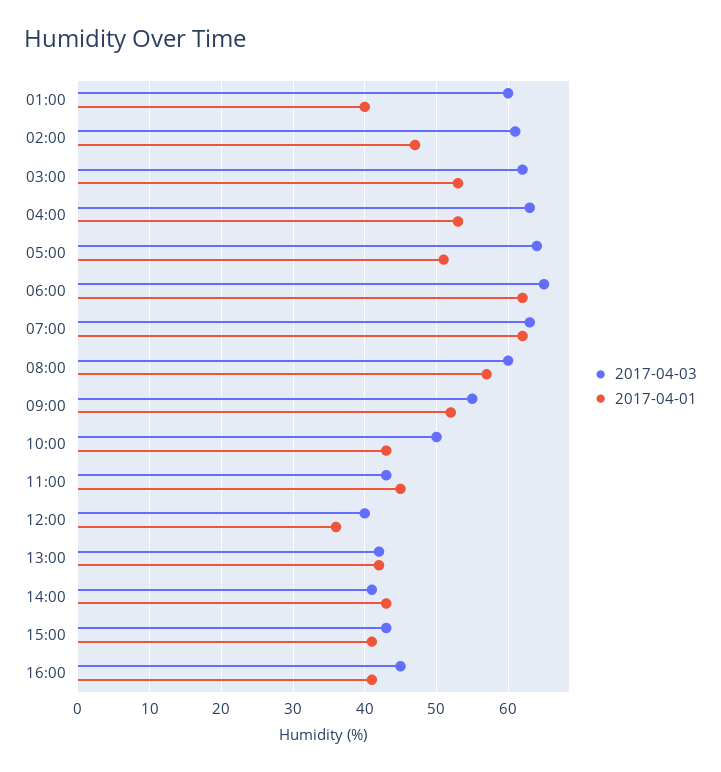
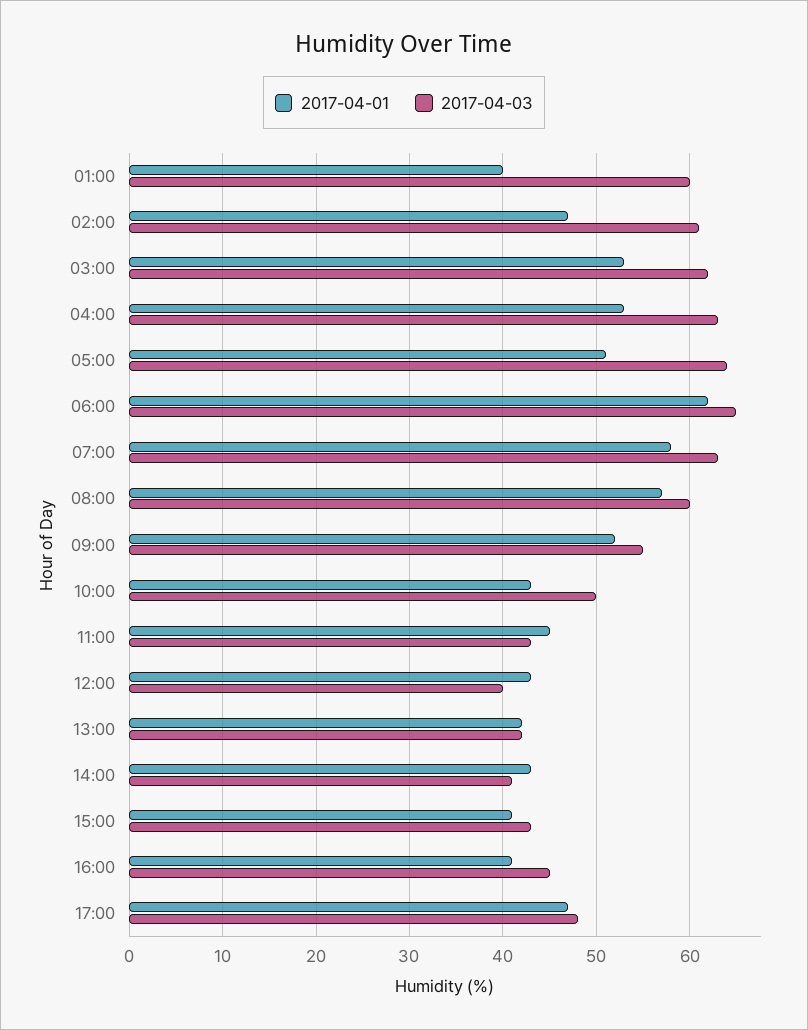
2017-04-01, 07:00: 62 -> 58
2017-04-01, 12:00: 36 -> 43
2017-04-01, 17:00: none -> 47
2017-04-03, 17:00: none -> 48

